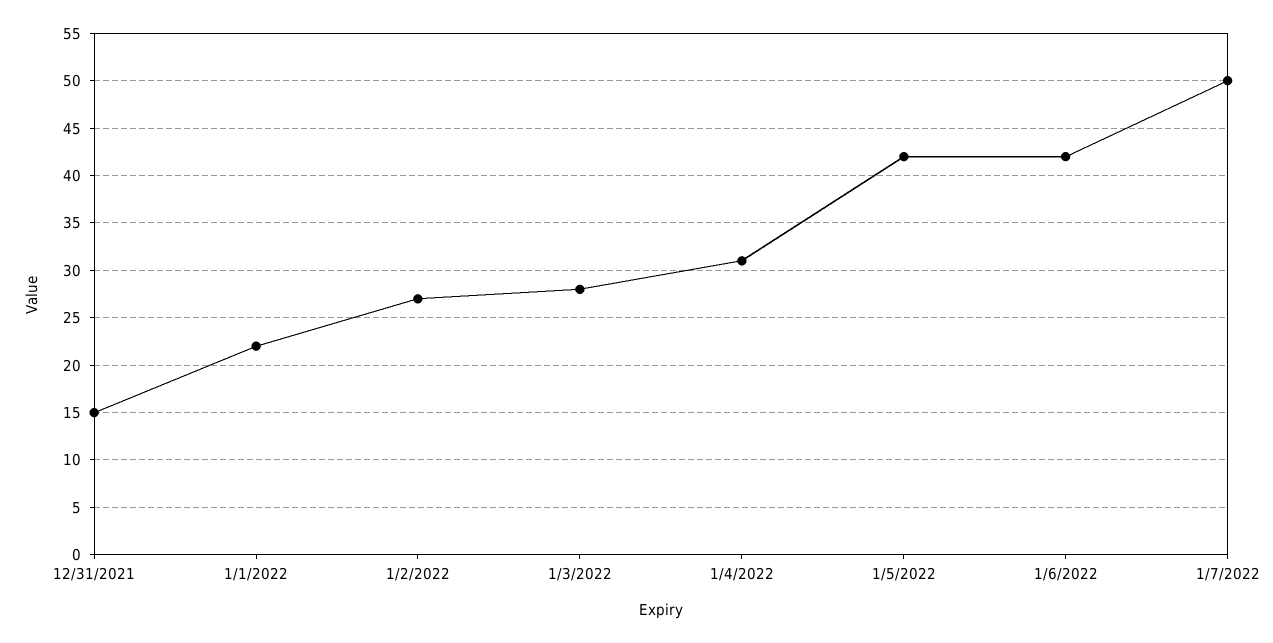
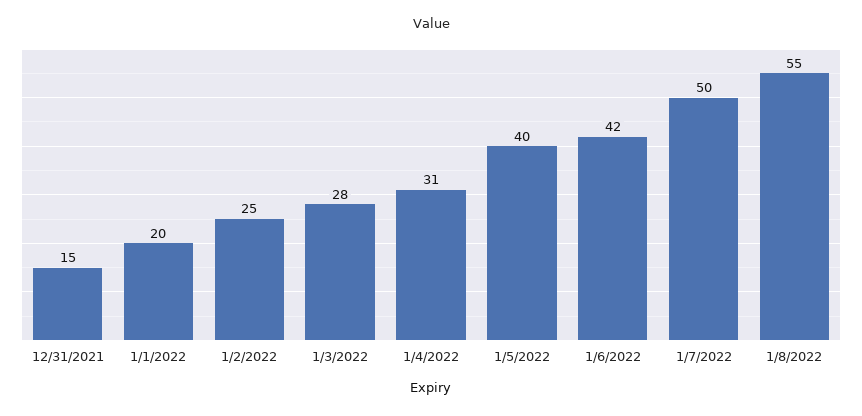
1/1/2022: 22 -> 20
1/2/2022: 27 -> 25
1/5/2022: 42 -> 40
1/8/2022: none -> 55

